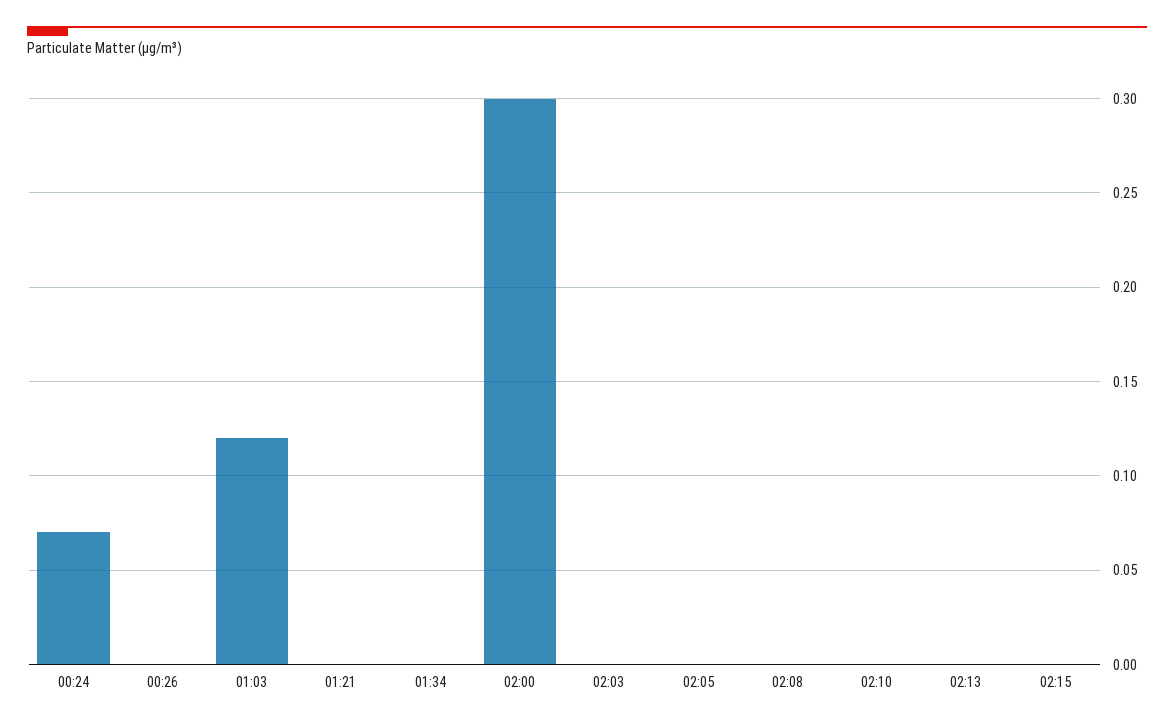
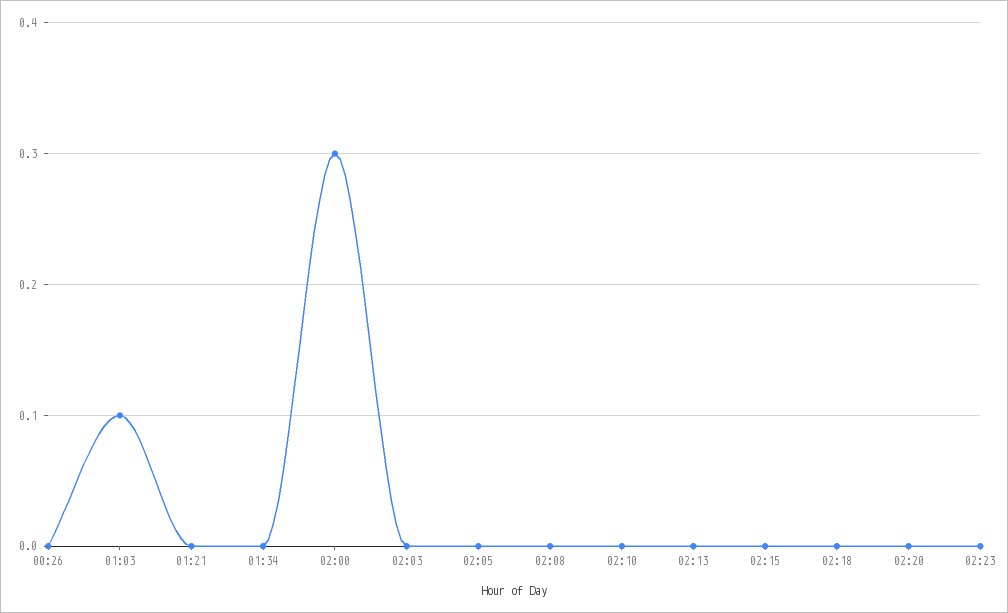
00:24: 0.07 -> none
01:03: 0.12 -> 0.1
02:18: none -> 0
02:20: none -> 0
02:23: none -> 0

